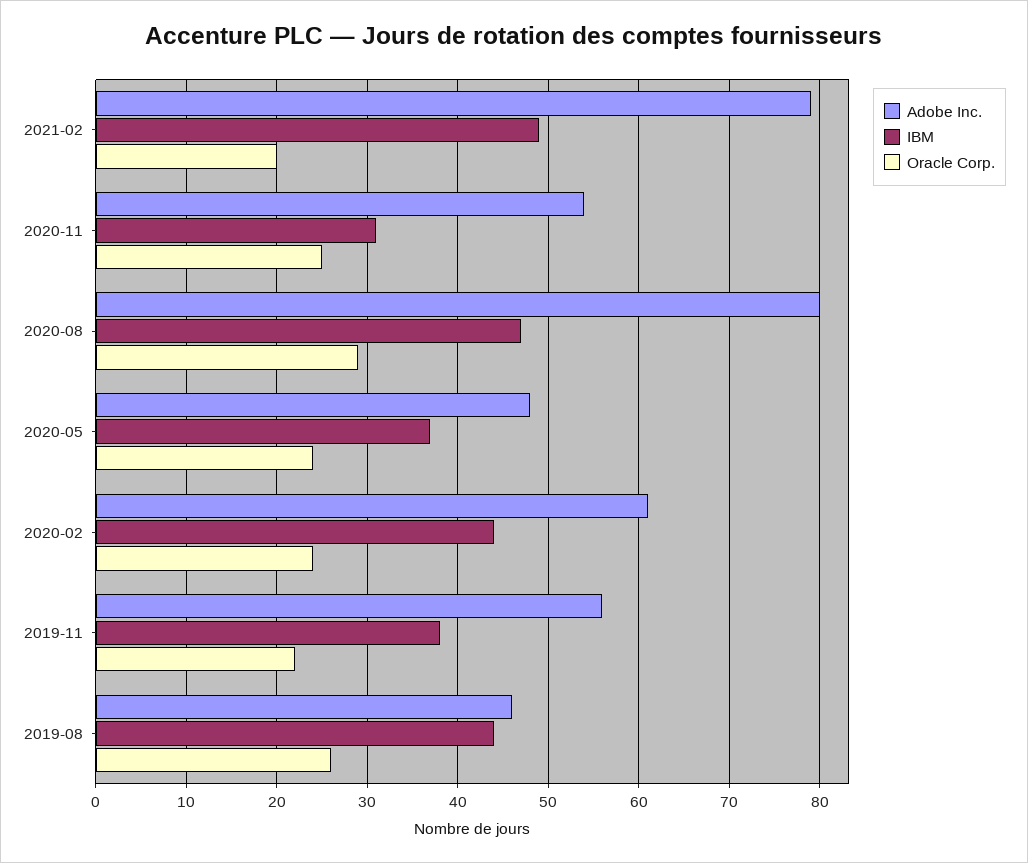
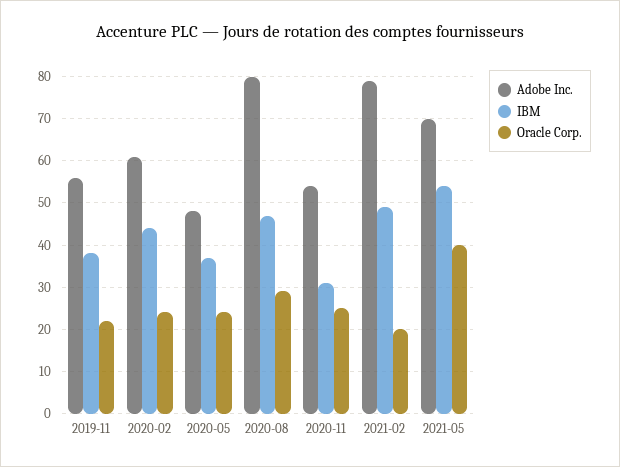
Adobe Inc., 2019-08: 46 -> none
IBM, 2019-08: 44 -> none
Oracle Corp., 2019-08: 26 -> none
Adobe Inc., 2021-05: none -> 70
IBM, 2021-05: none -> 55
Oracle Corp., 2021-05: none -> 40

